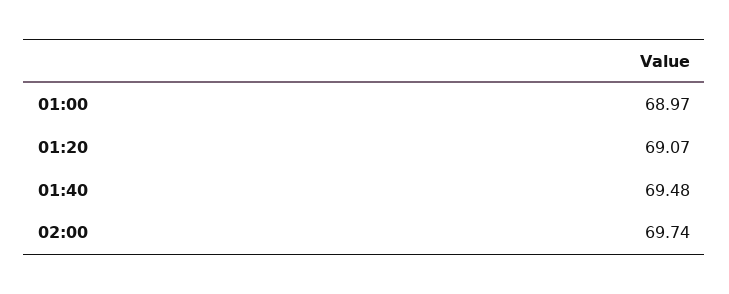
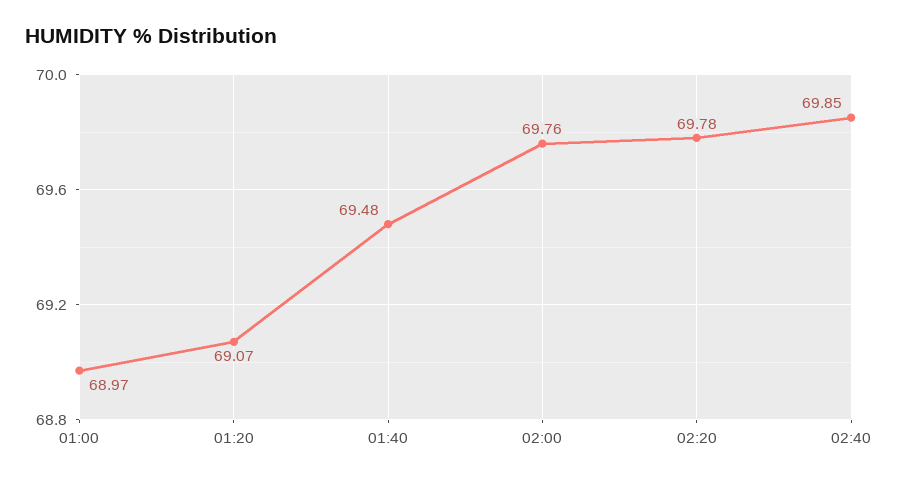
02:00: 69.74 -> 69.76
02:20: none -> 69.78
02:40: none -> 69.85

